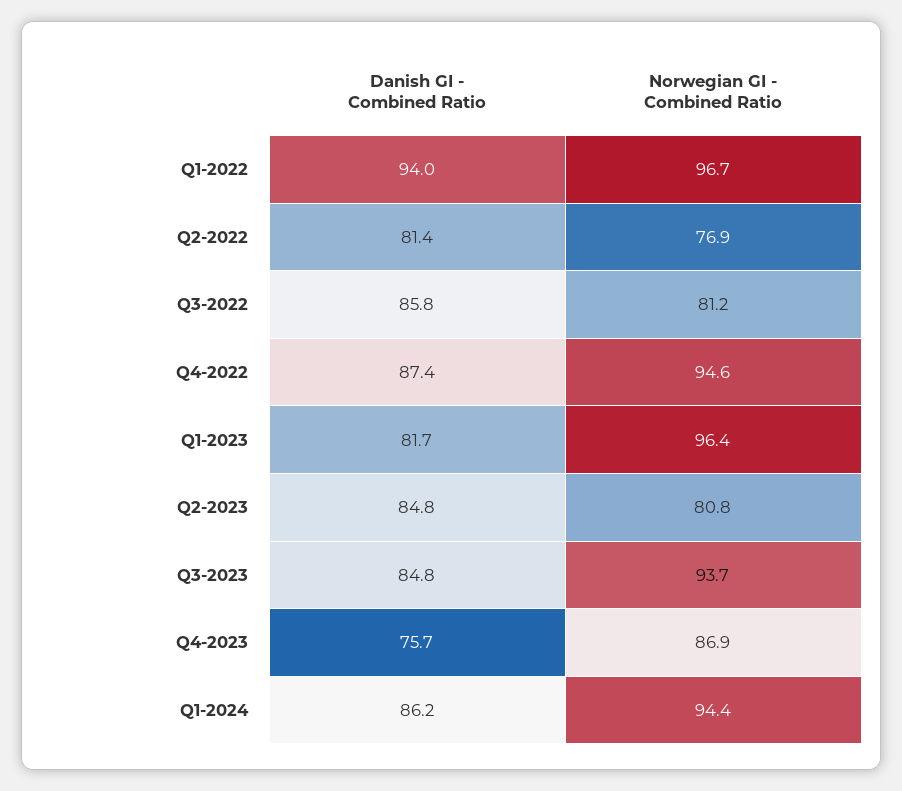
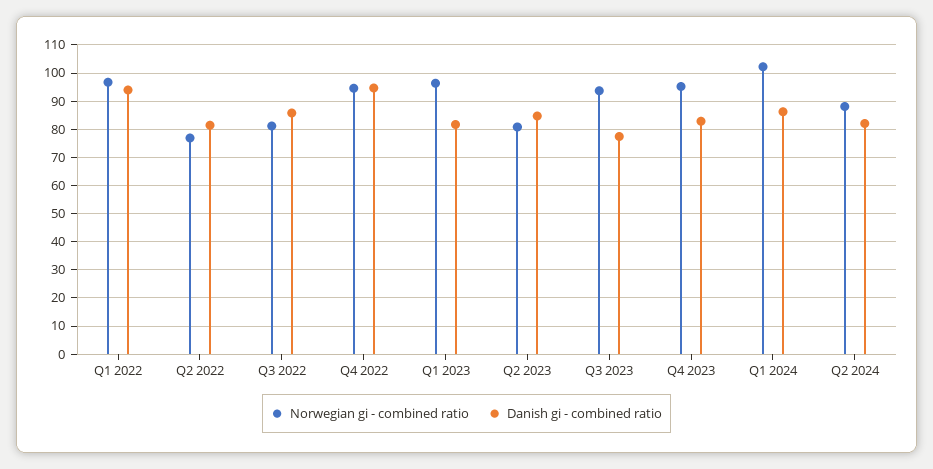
Danish GI - Combined Ratio, Q4-2022: 87.4 -> 95
Danish GI - Combined Ratio, Q3-2023: 84.8 -> 77.5
Danish GI - Combined Ratio, Q4-2023: 75.7 -> 82.5
Norwegian GI - Combined Ratio, Q4-2023: 86.9 -> 95
Norwegian GI - Combined Ratio, Q1-2024: 94.4 -> 102.5
Norwegian GI - Combined Ratio, Q2 2024: none -> 87.5
Danish GI - Combined Ratio, Q2 2024: none -> 82.5

